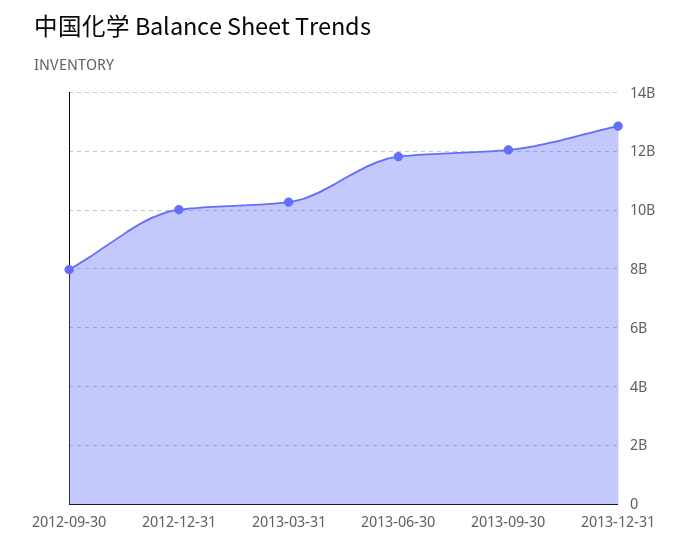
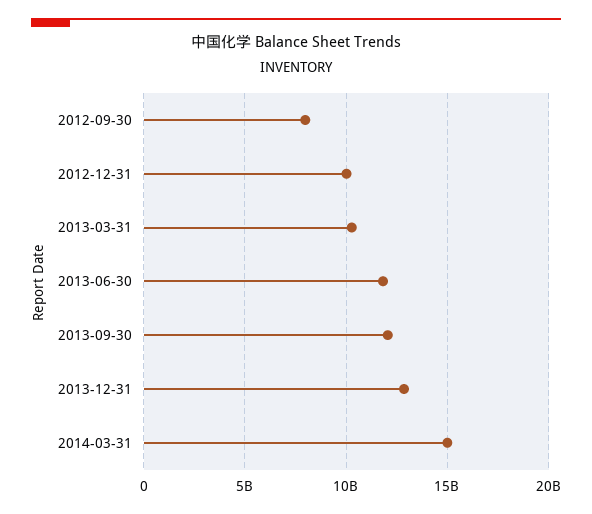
2014-03-31: none -> 15000000000

